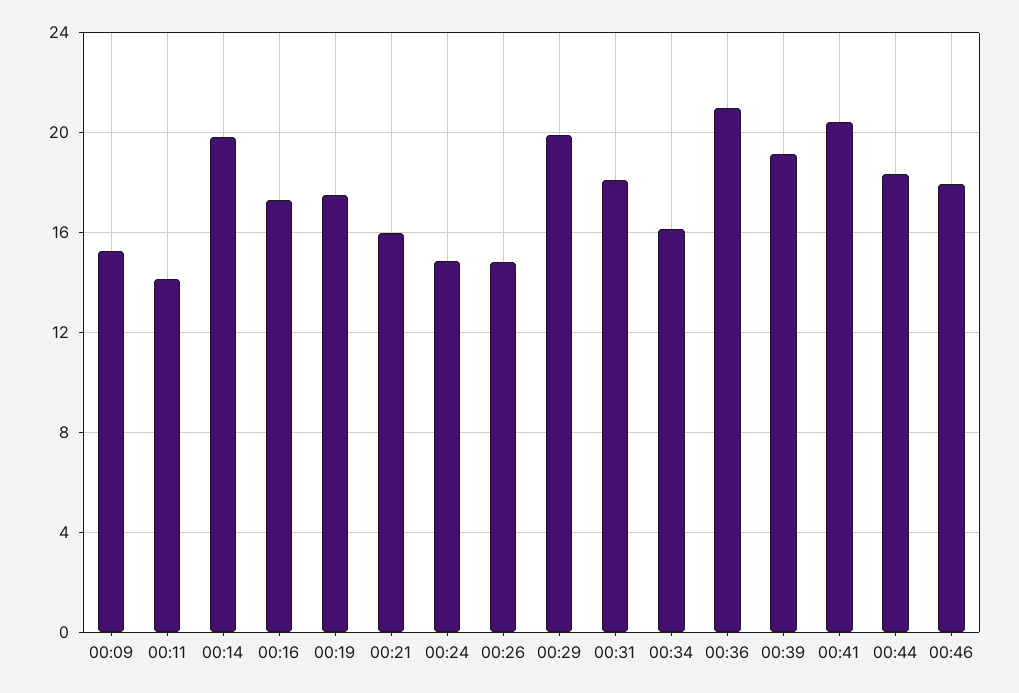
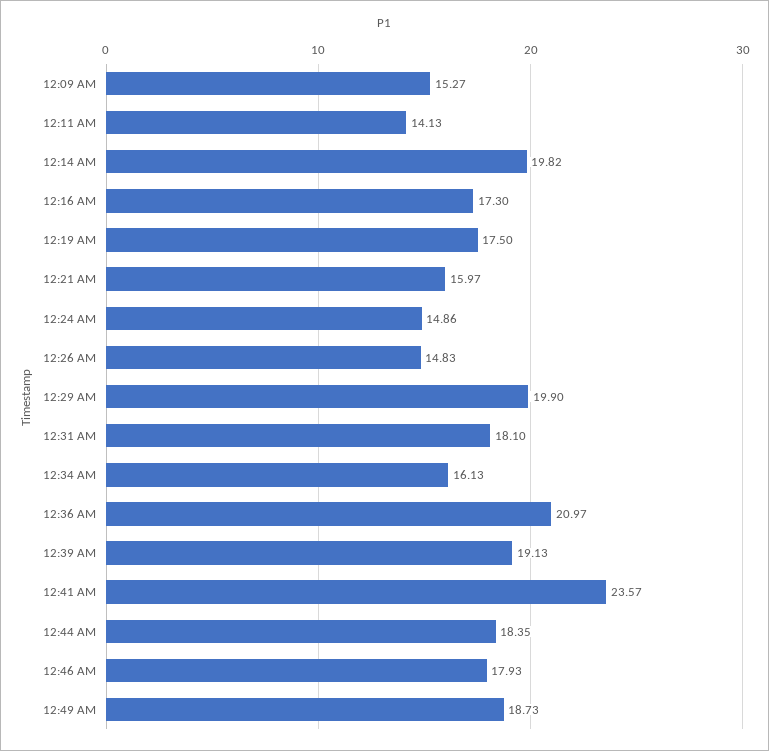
00:41: 20.5 -> 23.57
12:49 AM: none -> 18.73

